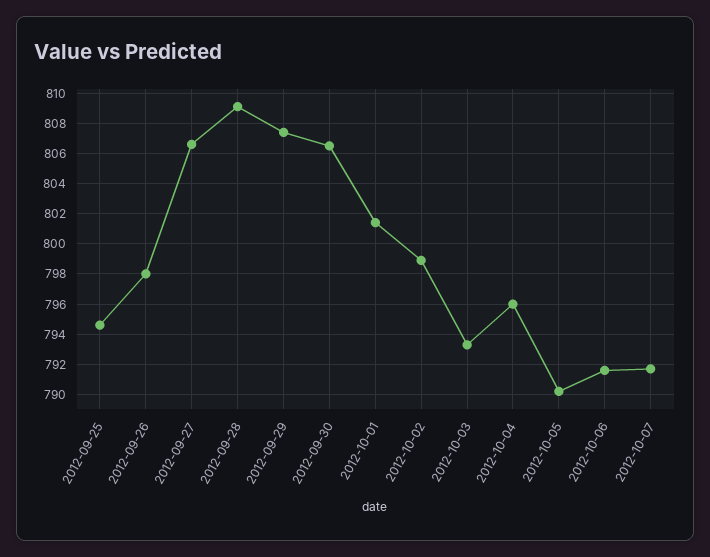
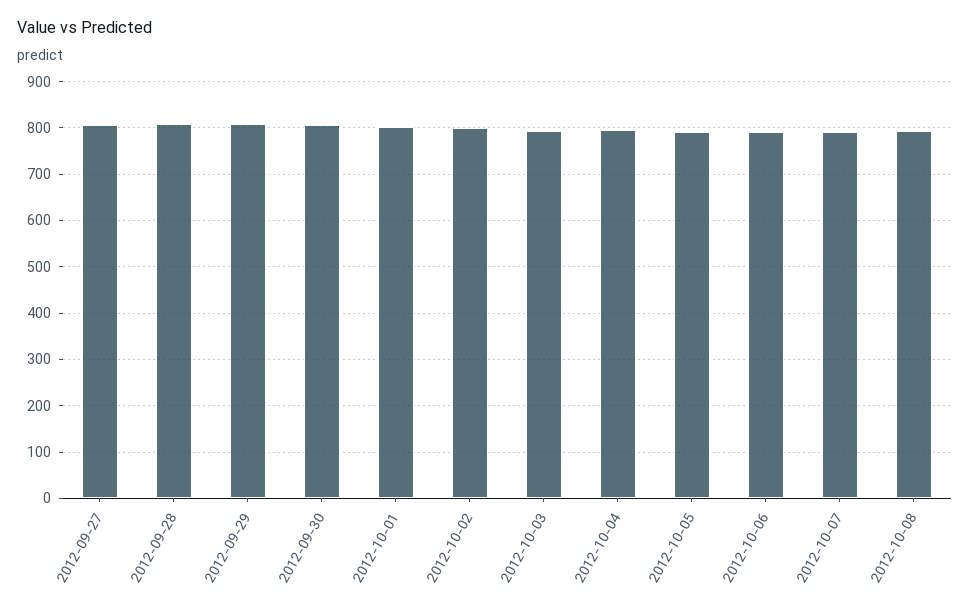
2012-09-25: 794.5 -> none
2012-09-26: 798 -> none
2012-10-08: none -> 800

